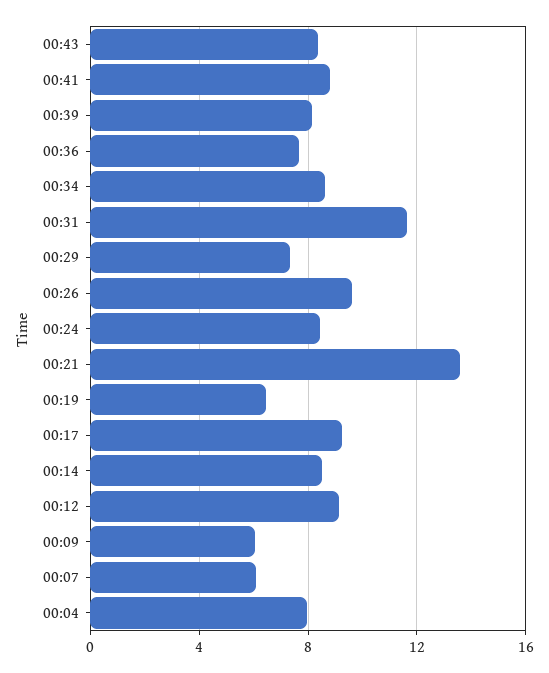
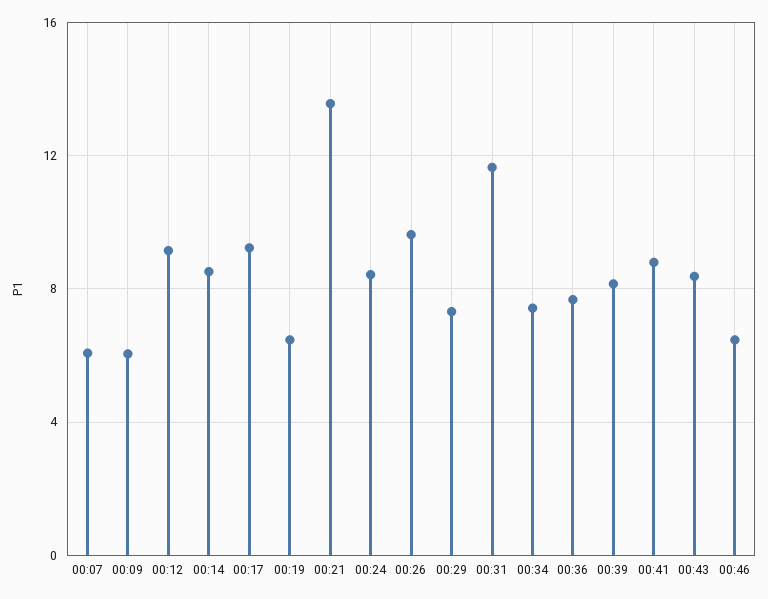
00:34: 8.5 -> 7.5
00:04: 8 -> none
00:46: none -> 6.5

